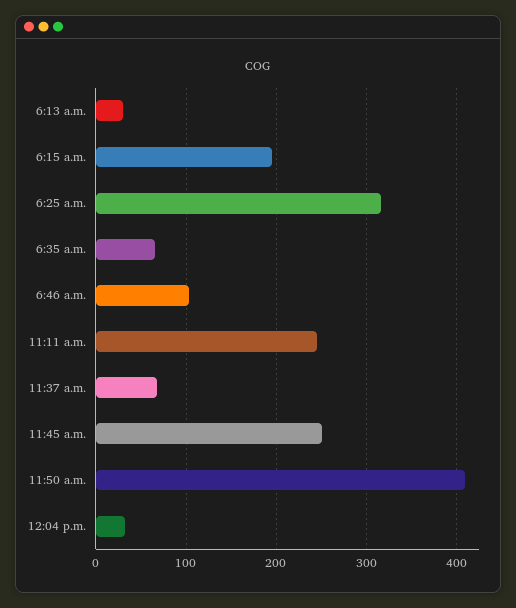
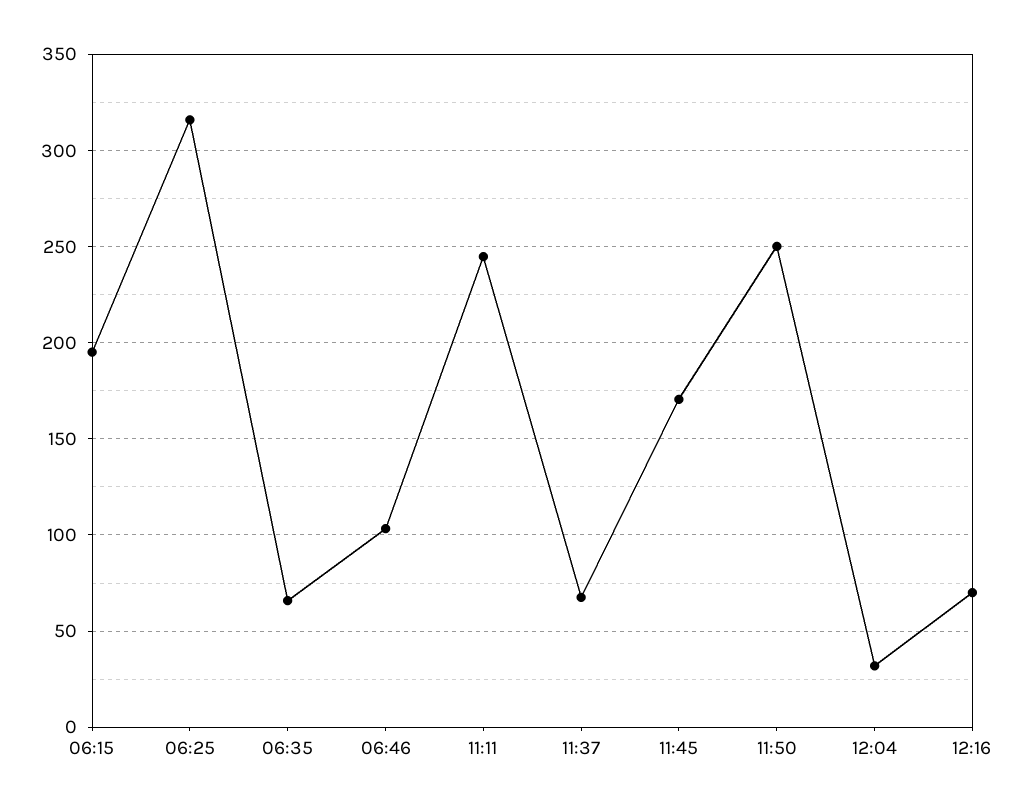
6:13 a.m.: 30 -> none
11:45 a.m.: 250 -> 170
11:50 a.m.: 410 -> 250
12:16: none -> 70

